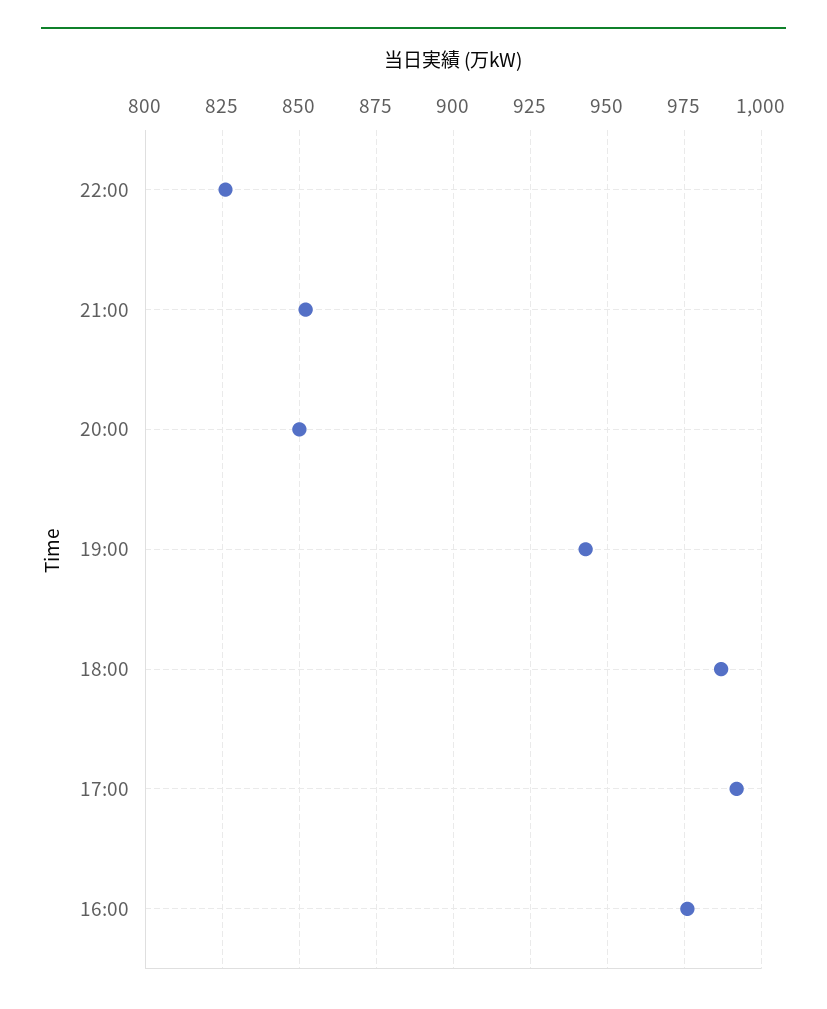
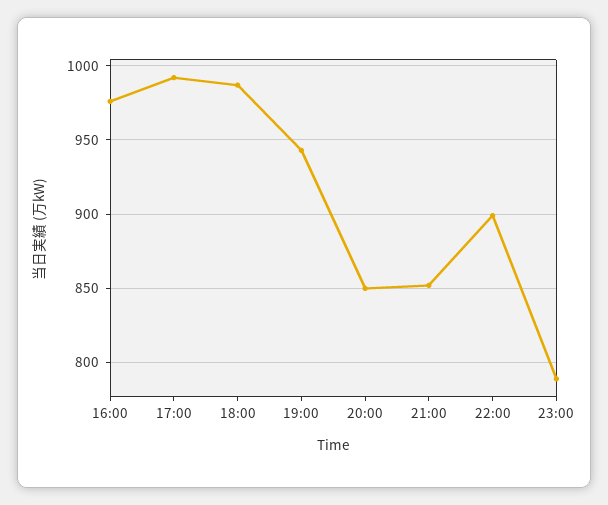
22:00: 825 -> 900
23:00: none -> 790

